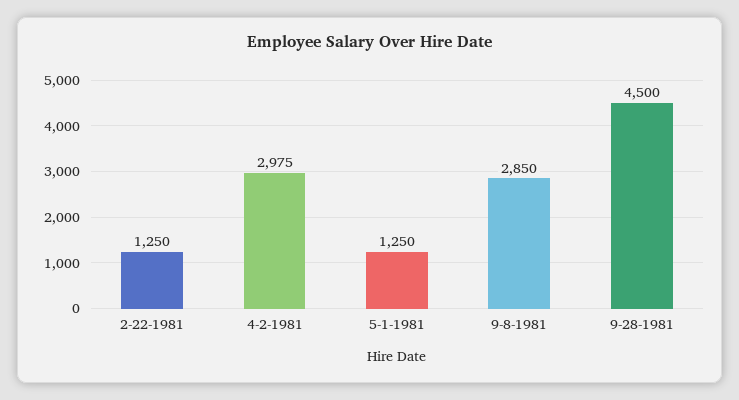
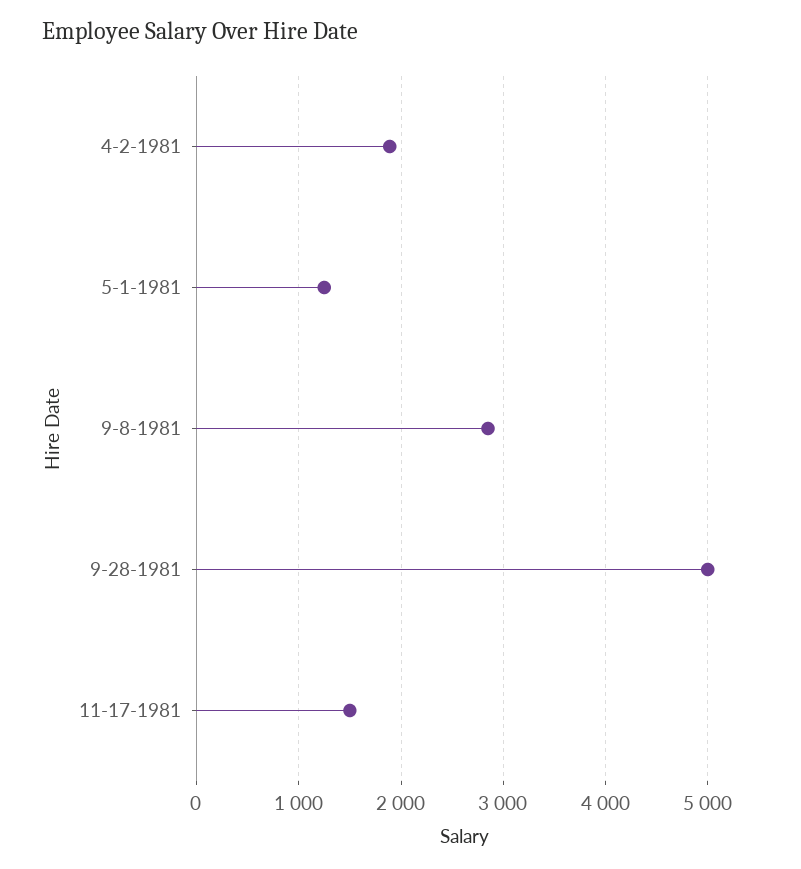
2-22-1981: 1250 -> none
4-2-1981: 2975 -> 1900
9-28-1981: 4500 -> 5000
11-17-1981: none -> 1500

